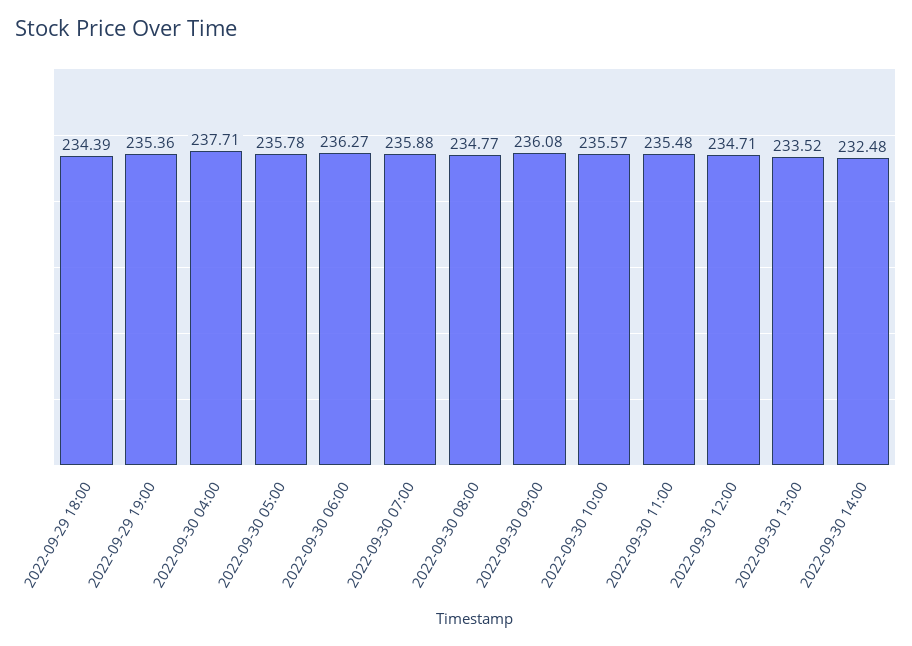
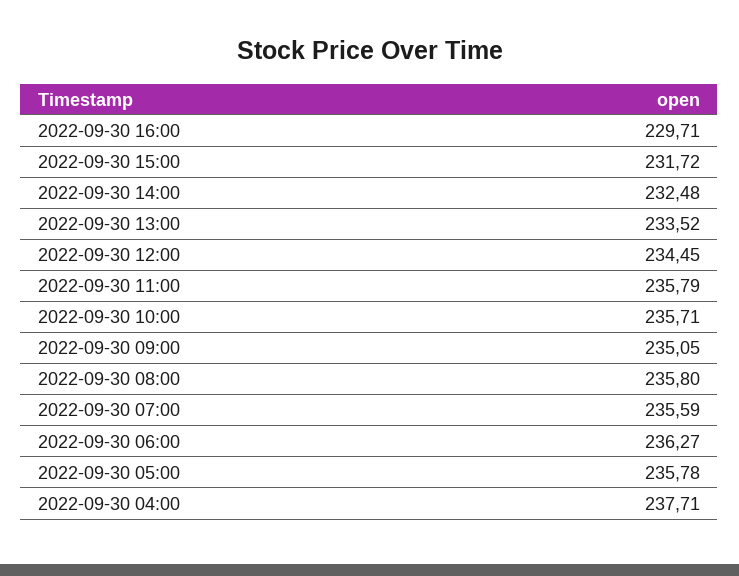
2022-09-29 18:00: 234.39 -> none
2022-09-29 19:00: 235.36 -> none
2022-09-30 07:00: 235.88 -> 235.59
2022-09-30 08:00: 234.77 -> 235.8
2022-09-30 09:00: 236.08 -> 235.05
2022-09-30 10:00: 235.57 -> 235.71
2022-09-30 11:00: 235.48 -> 235.79
2022-09-30 12:00: 234.71 -> 234.45
2022-09-30 16:00: none -> 229.71
2022-09-30 15:00: none -> 231.72

